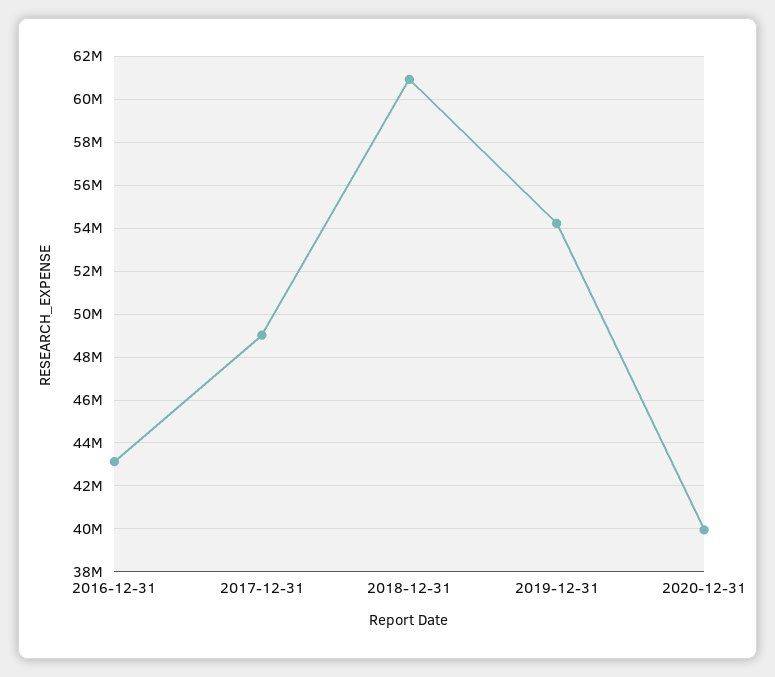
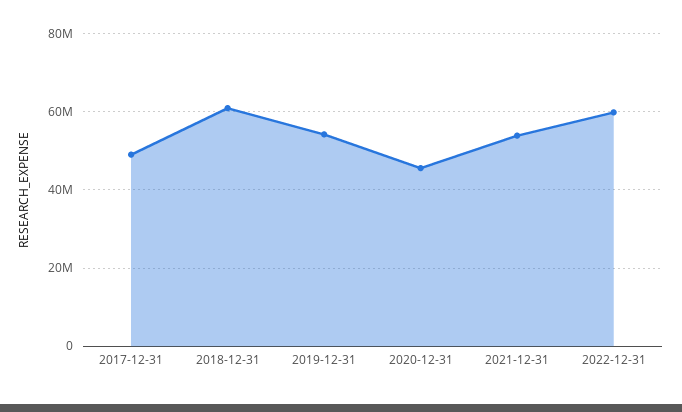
2016-12-31: 43000000 -> none
2020-12-31: 40000000 -> 46000000
2021-12-31: none -> 54000000
2022-12-31: none -> 60000000

